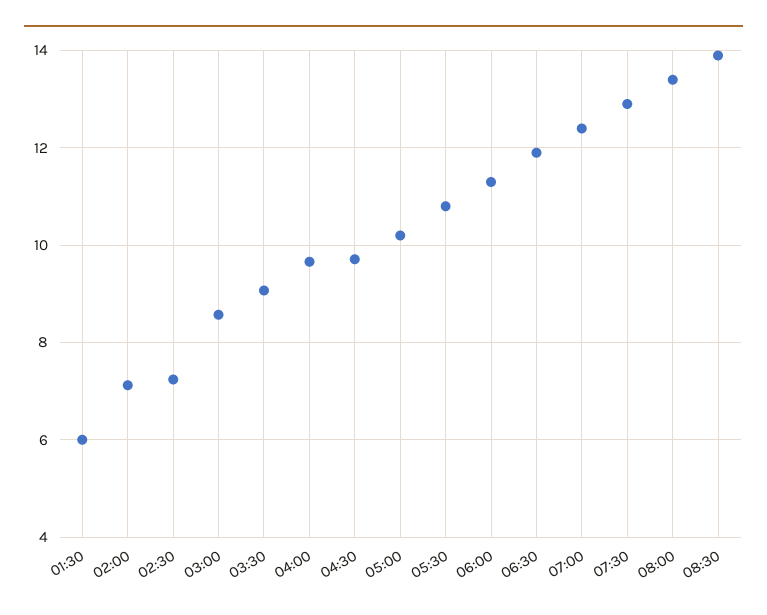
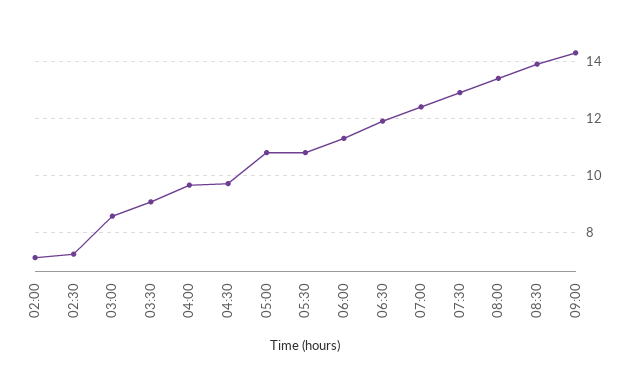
01:30: 6 -> none
05:00: 10.2 -> 10.75
09:00: none -> 14.25

